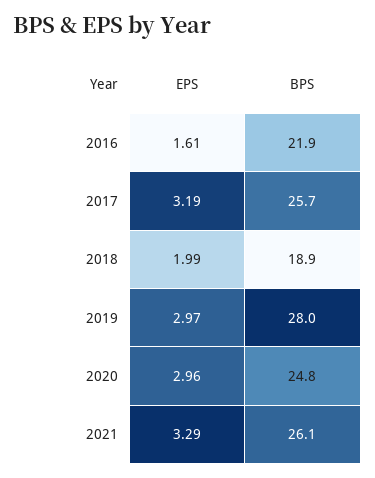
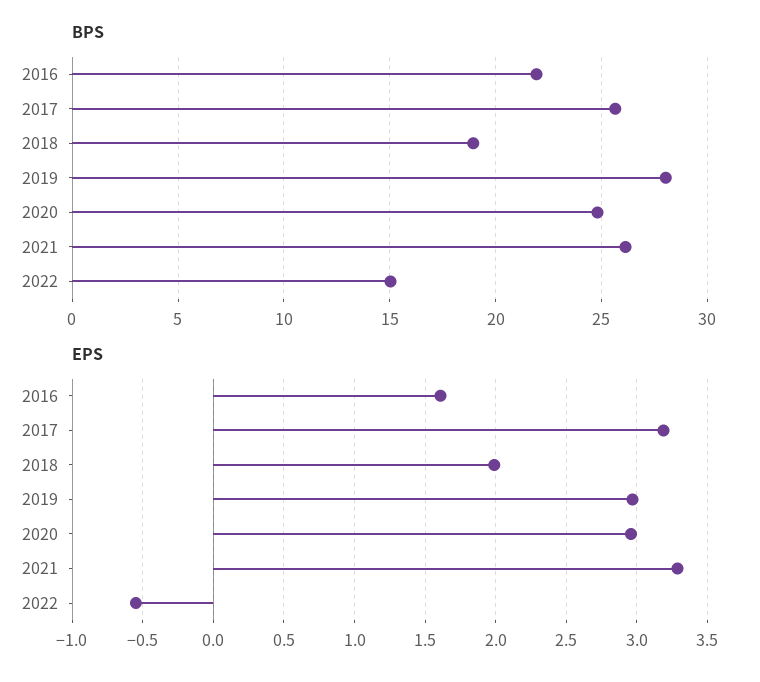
BPS, 2022: none -> 15
EPS, 2022: none -> -0.55

